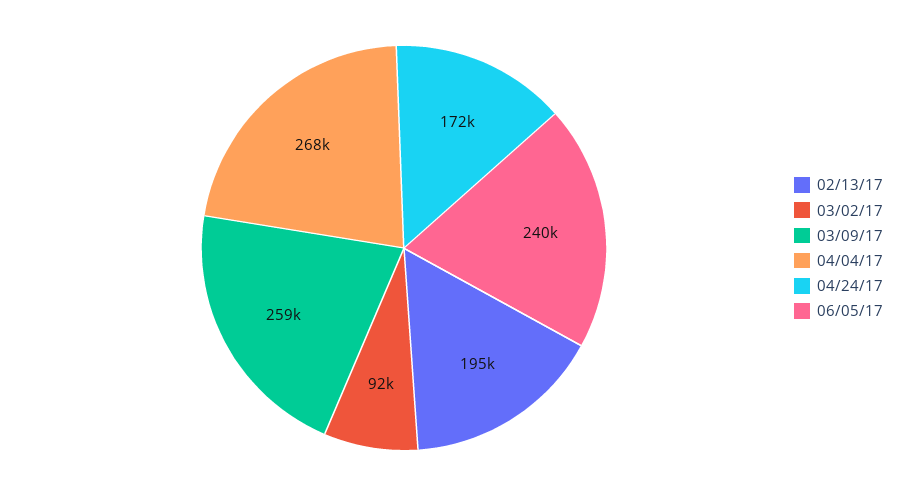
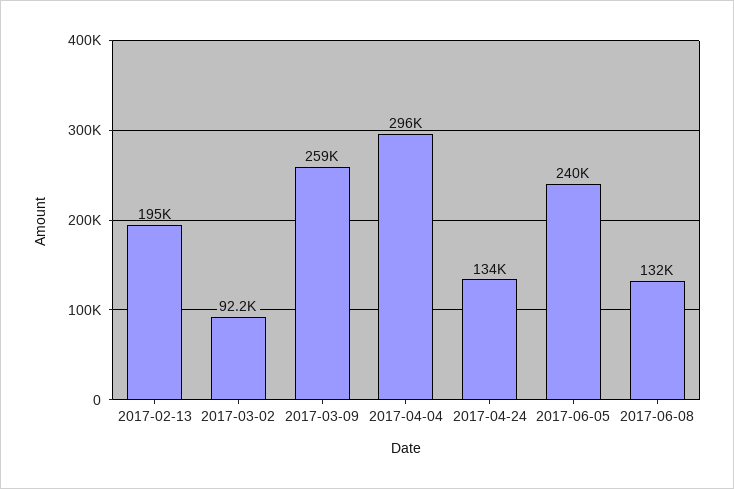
04/04/17: 268000 -> 296000
04/24/17: 172000 -> 134000
2017-06-08: none -> 132000

